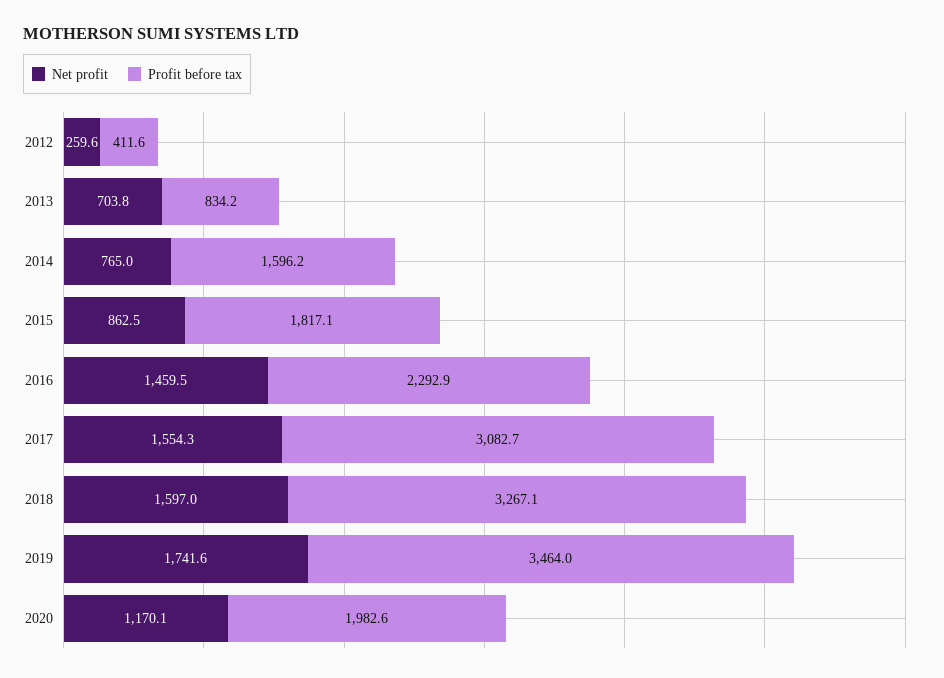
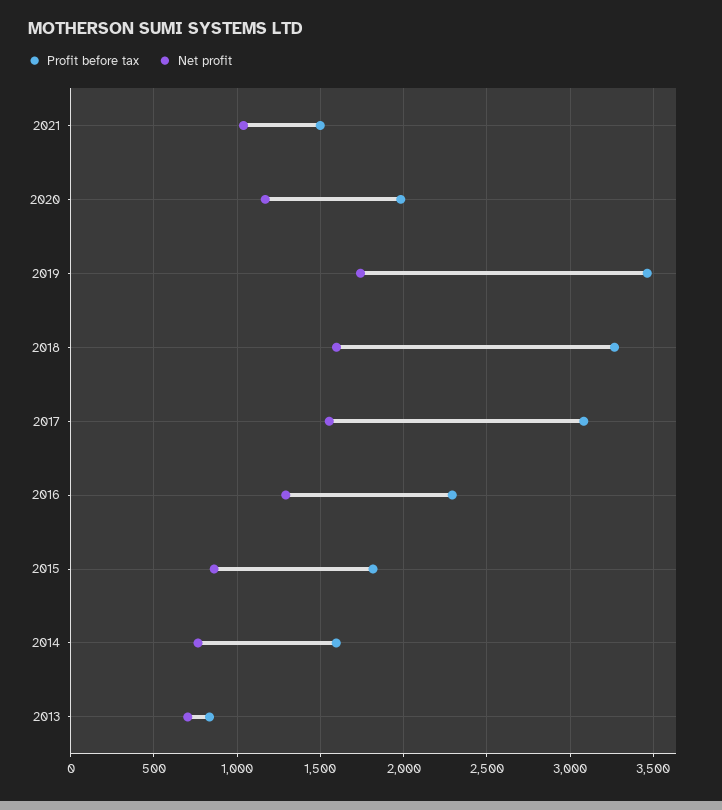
Net profit, 2012: 259.6 -> none
Profit before tax, 2012: 411.6 -> none
Net profit, 2016: 1459.5 -> 1300
Profit before tax, 2021: none -> 1500
Net profit, 2021: none -> 1050

